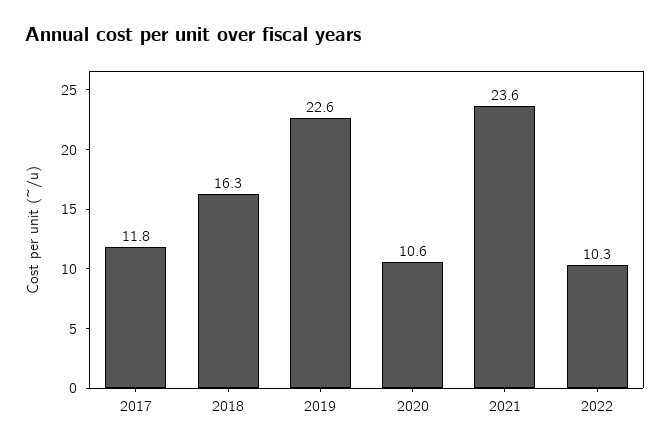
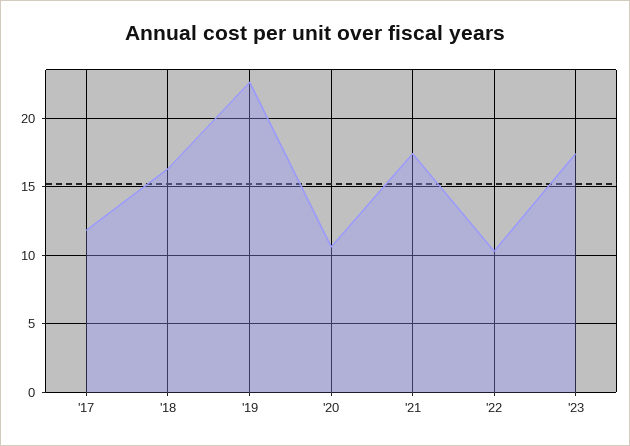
2021: 23.6 -> 17.5
'23: none -> 17.5

